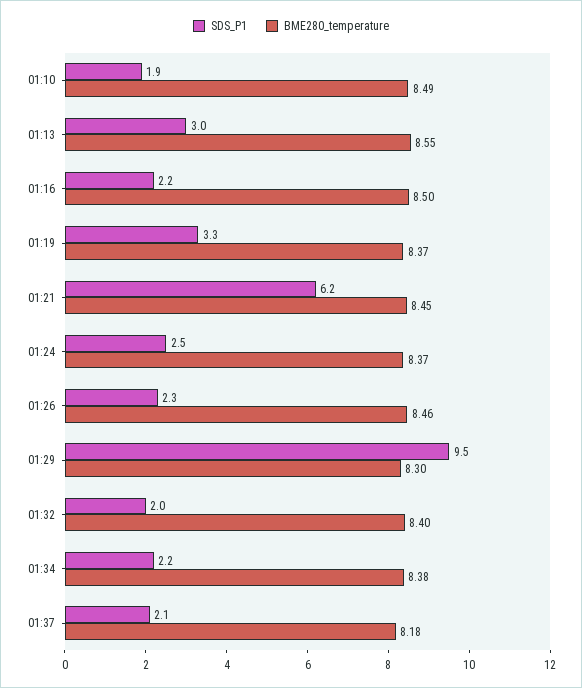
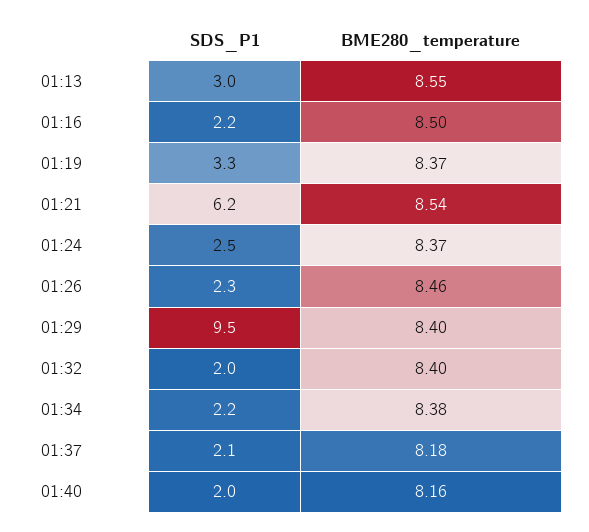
SDS_P1, 01:10: 1.9 -> none
BME280_temperature, 01:10: 8.49 -> none
BME280_temperature, 01:21: 8.45 -> 8.54
BME280_temperature, 01:29: 8.3 -> 8.4
SDS_P1, 01:40: none -> 2
BME280_temperature, 01:40: none -> 8.16

